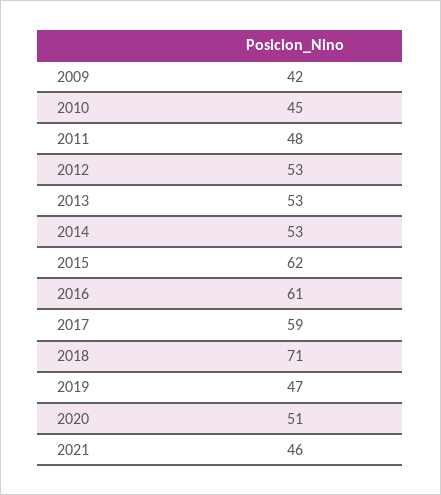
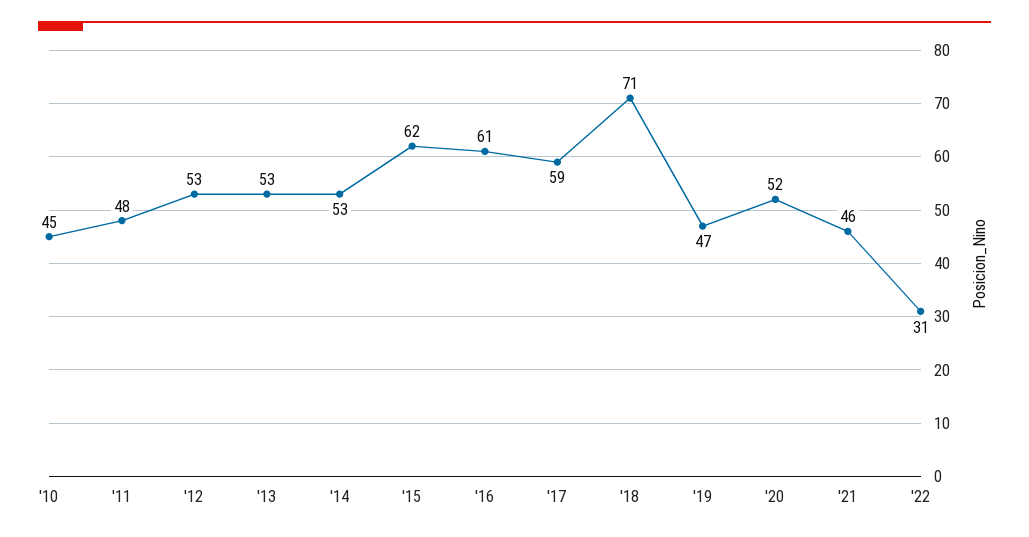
2009: 42 -> none
2020: 51 -> 52
'22: none -> 31

